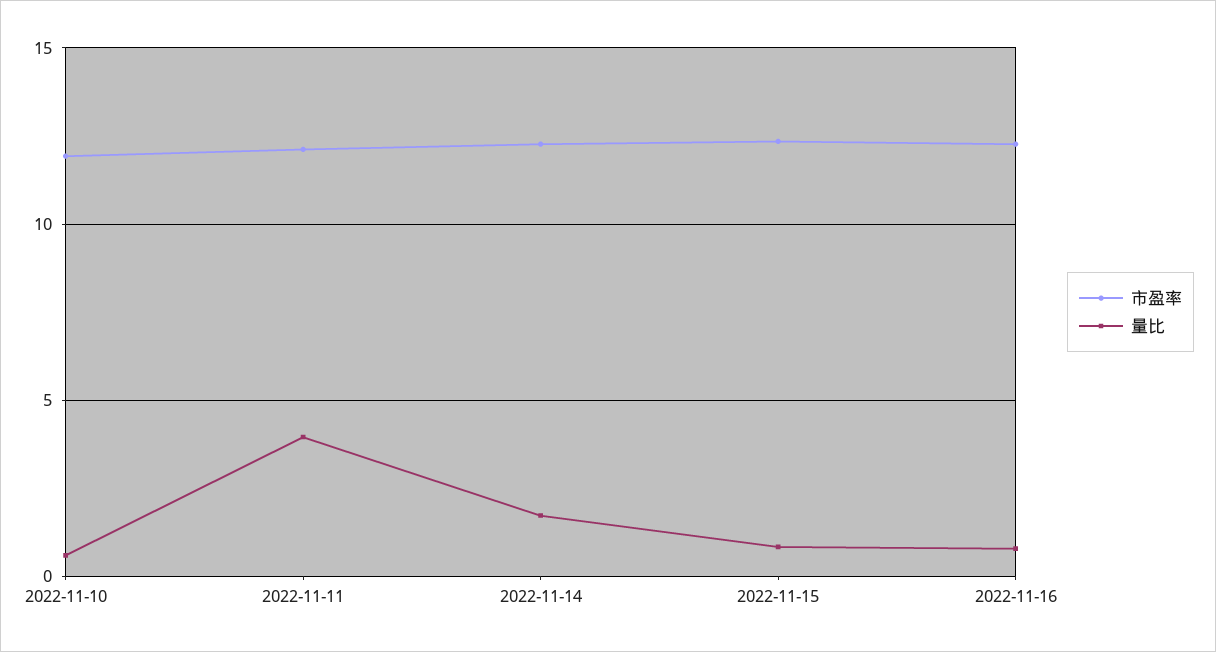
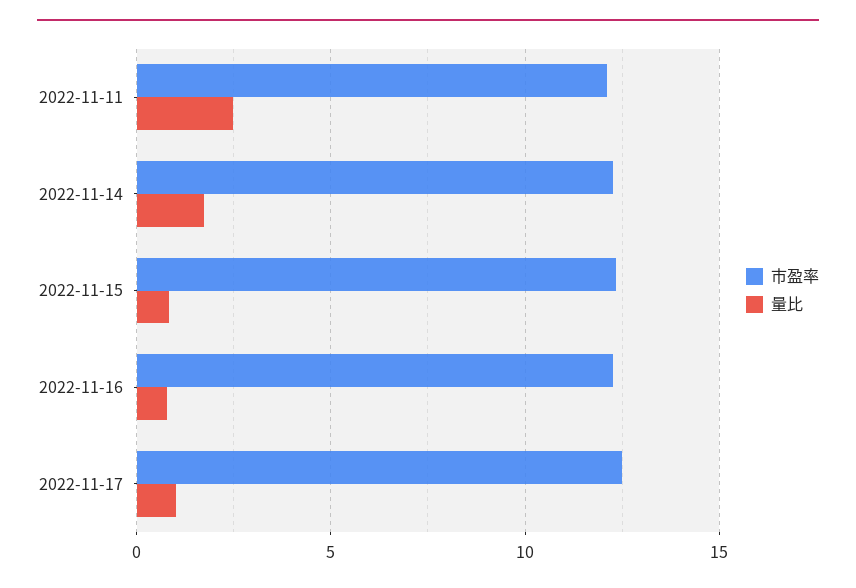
市盈率, 2022-11-10: 12 -> none
量比, 2022-11-10: 0.5 -> none
量比, 2022-11-11: 4 -> 2.5
市盈率, 2022-11-17: none -> 12.5
量比, 2022-11-17: none -> 1

